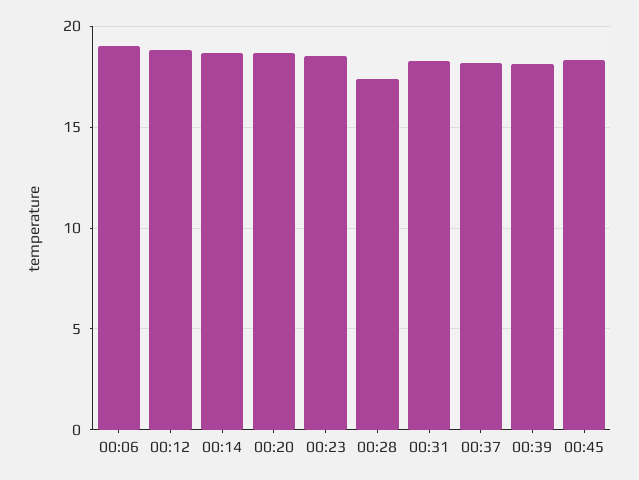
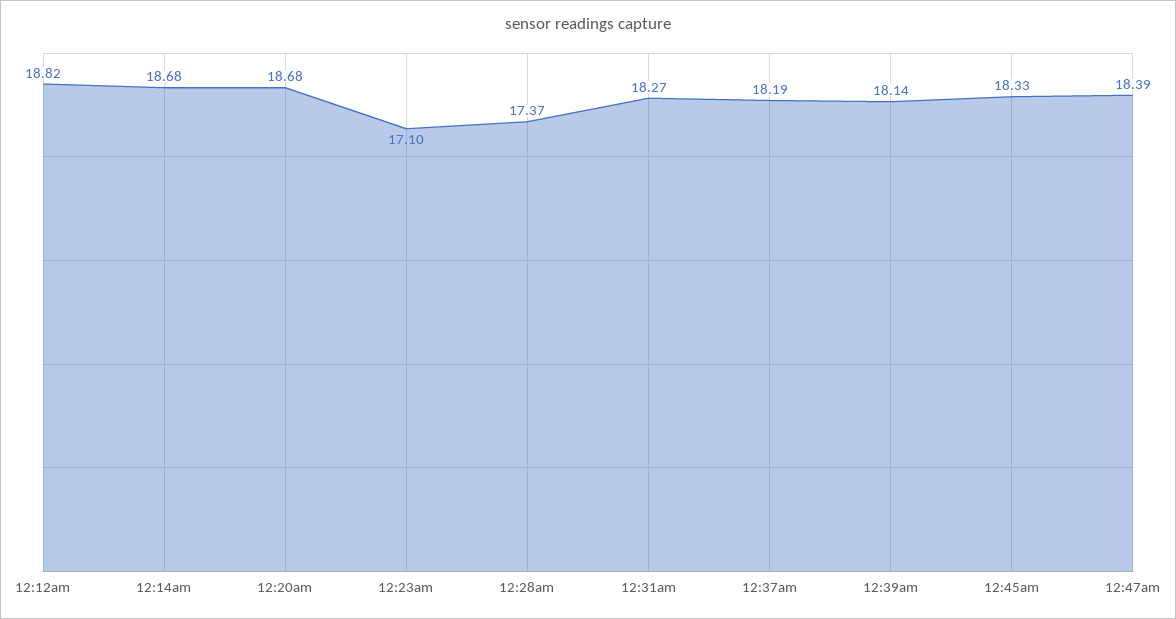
00:06: 19 -> none
00:23: 18.5 -> 17.1
12:47am: none -> 18.39

